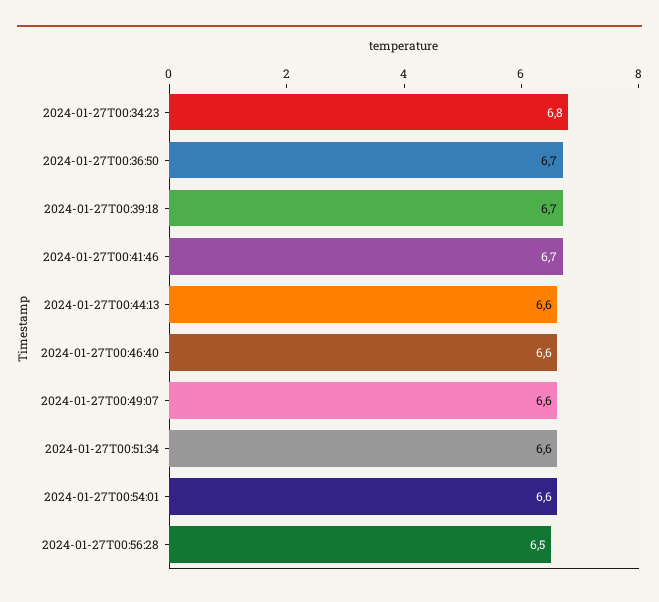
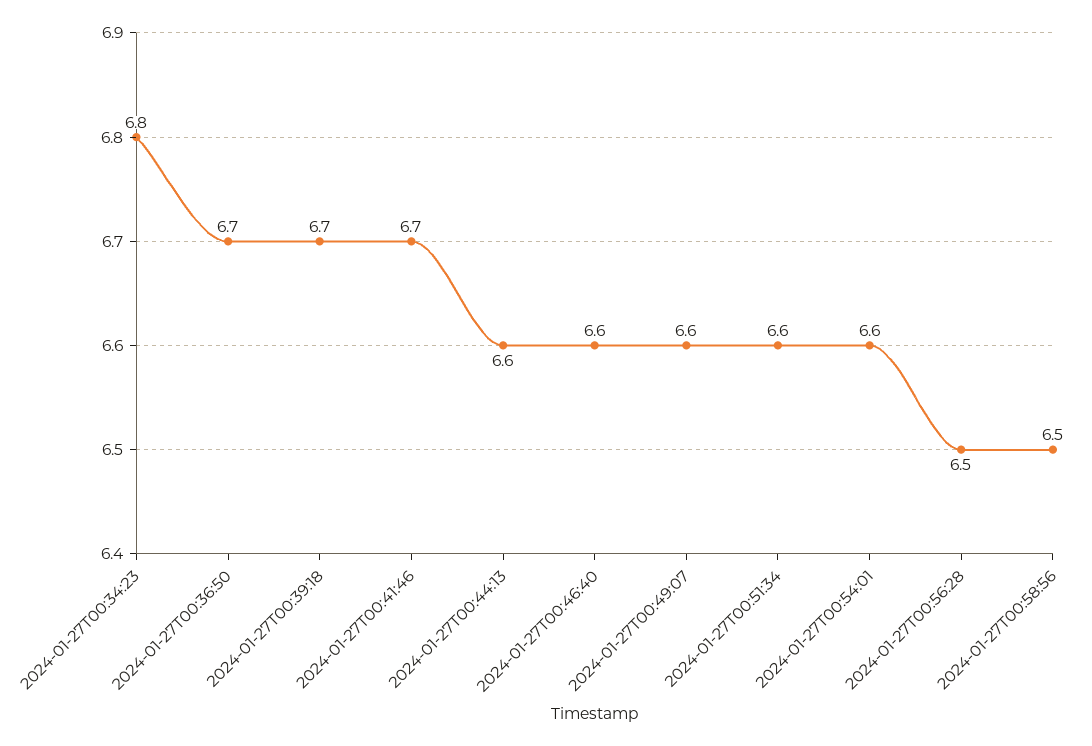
2024-01-27T00:58:56: none -> 6.5

